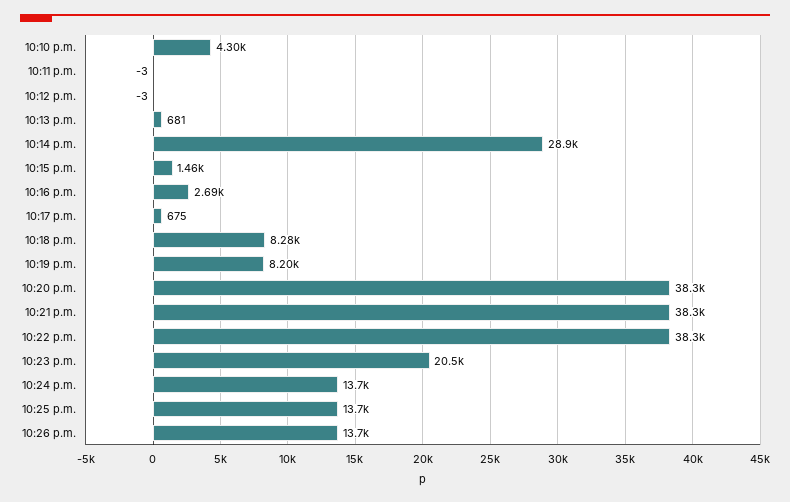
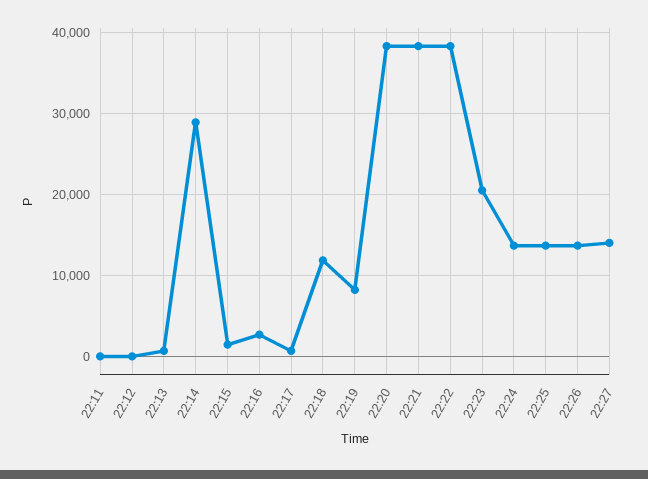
10:10 p.m.: 4300 -> none
10:18 p.m.: 8280 -> 12000
22:27: none -> 14000

